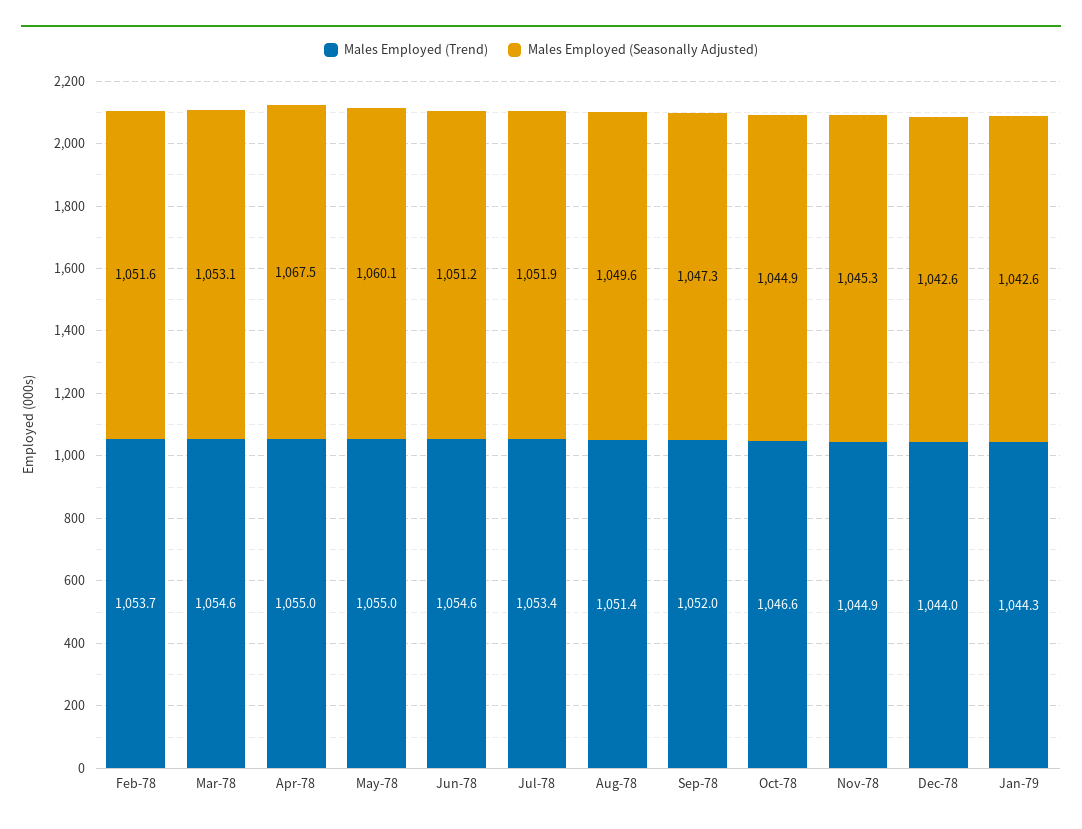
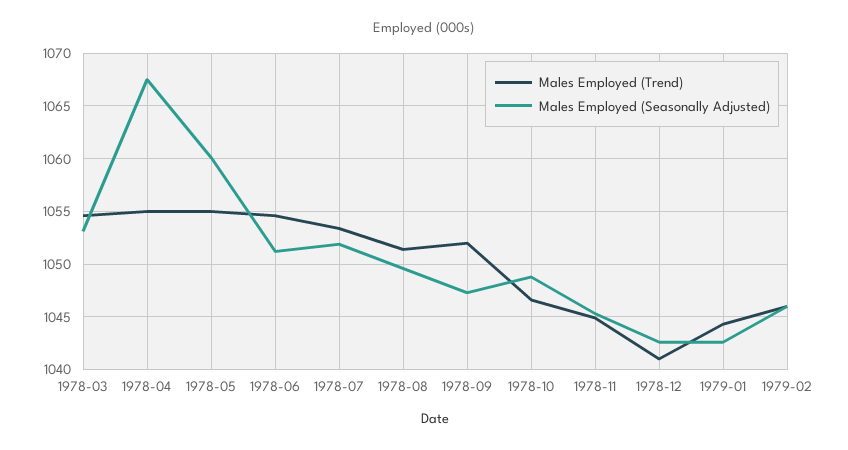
Males Employed (Trend), Feb-78: 1053.7 -> none
Males Employed (Seasonally Adjusted), Feb-78: 1051.6 -> none
Males Employed (Seasonally Adjusted), Oct-78: 1044.9 -> 1049
Males Employed (Trend), Dec-78: 1044 -> 1041
Males Employed (Trend), 1979-02: none -> 1046
Males Employed (Seasonally Adjusted), 1979-02: none -> 1046

